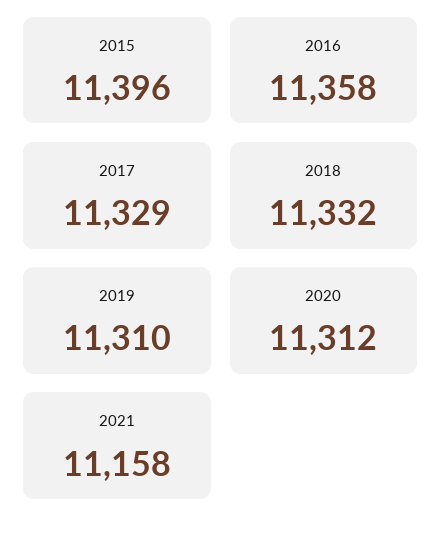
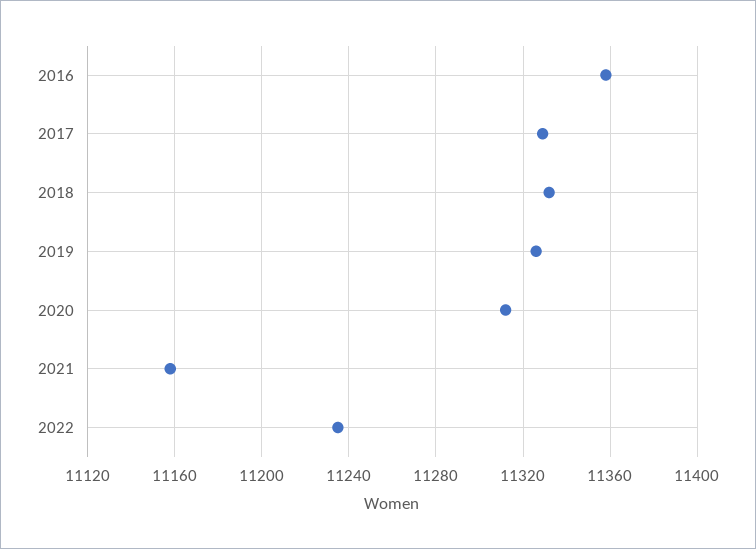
2015: 11396 -> none
2019: 11310 -> 11325
2022: none -> 11235

